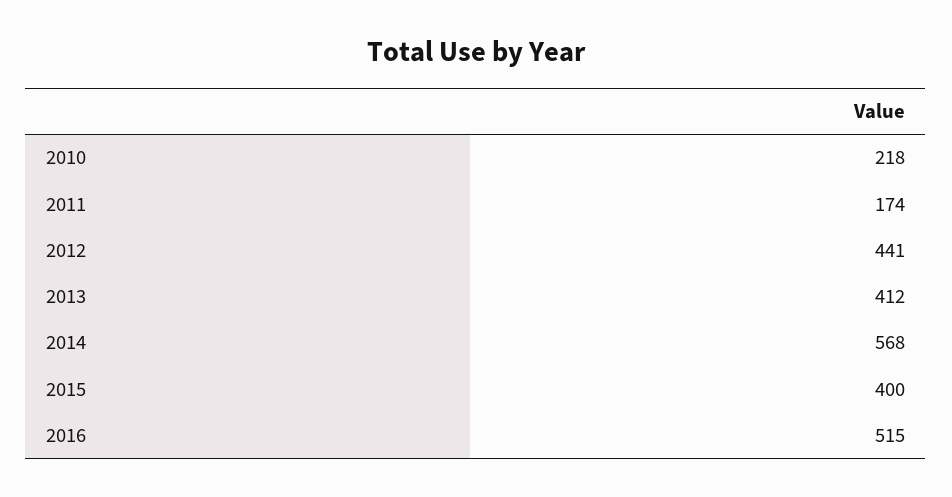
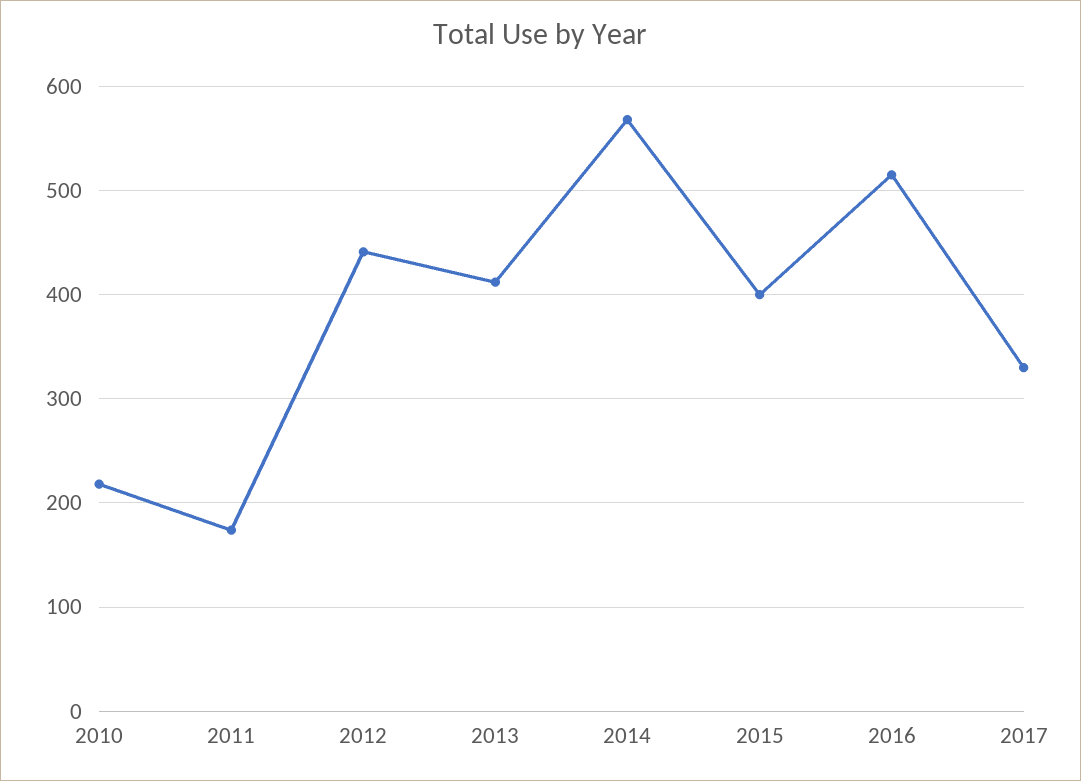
2017: none -> 330

